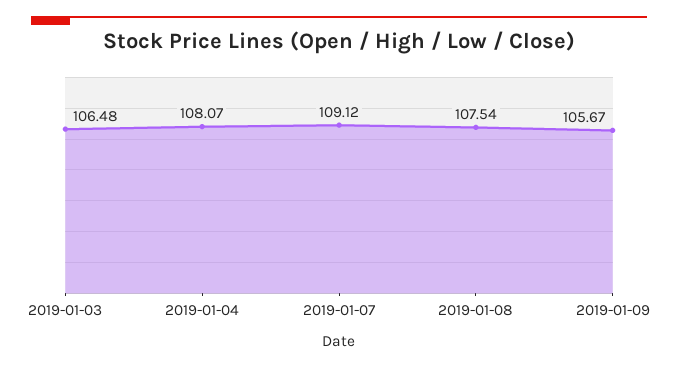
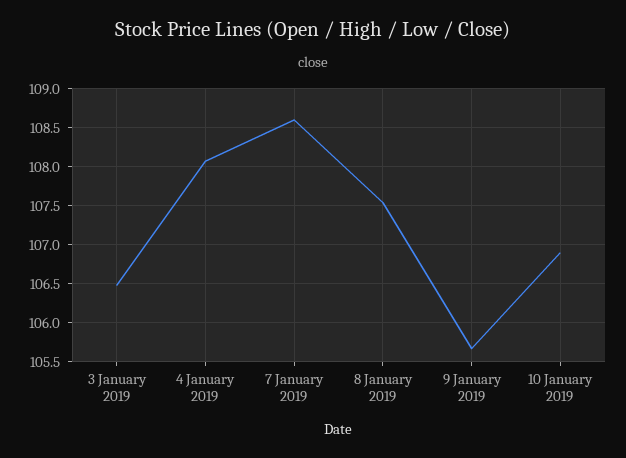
2019-01-07: 109.12 -> 108.6
10 January 2019: none -> 106.9

